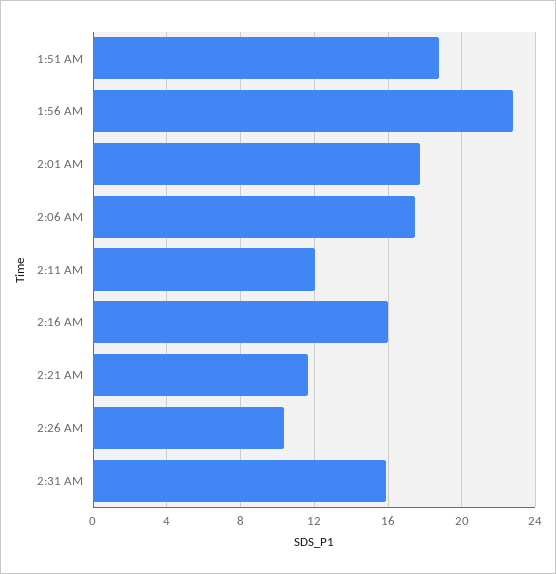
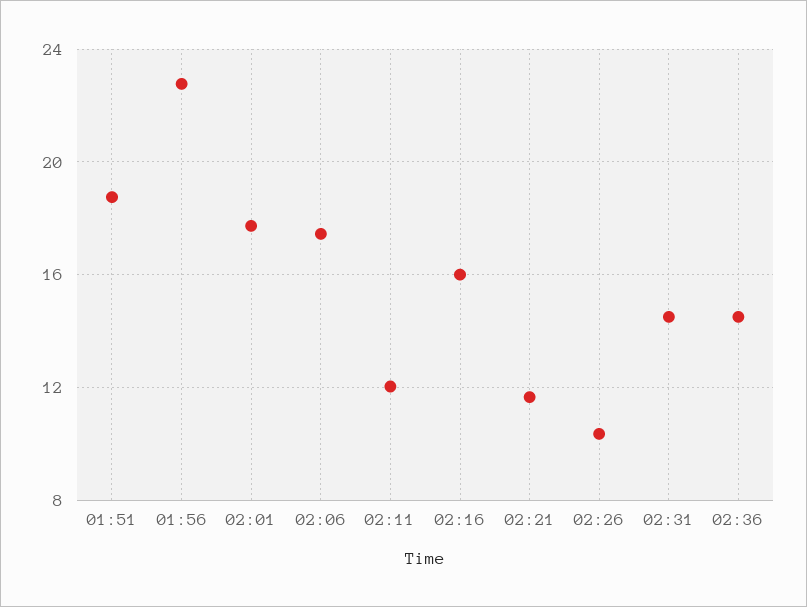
2:31 AM: 16 -> 14.5
02:36: none -> 14.5

